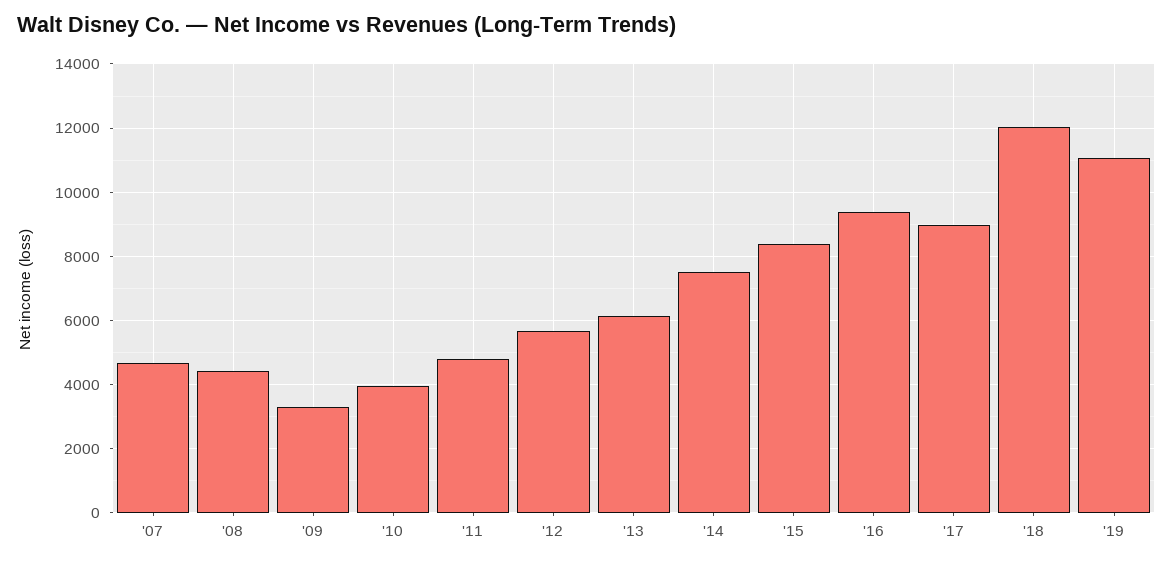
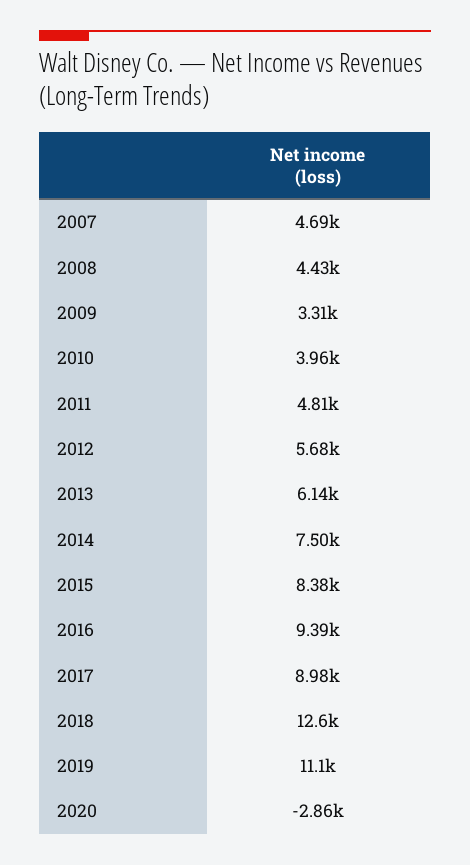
'18: 12000 -> 12600
2020: none -> -2860

